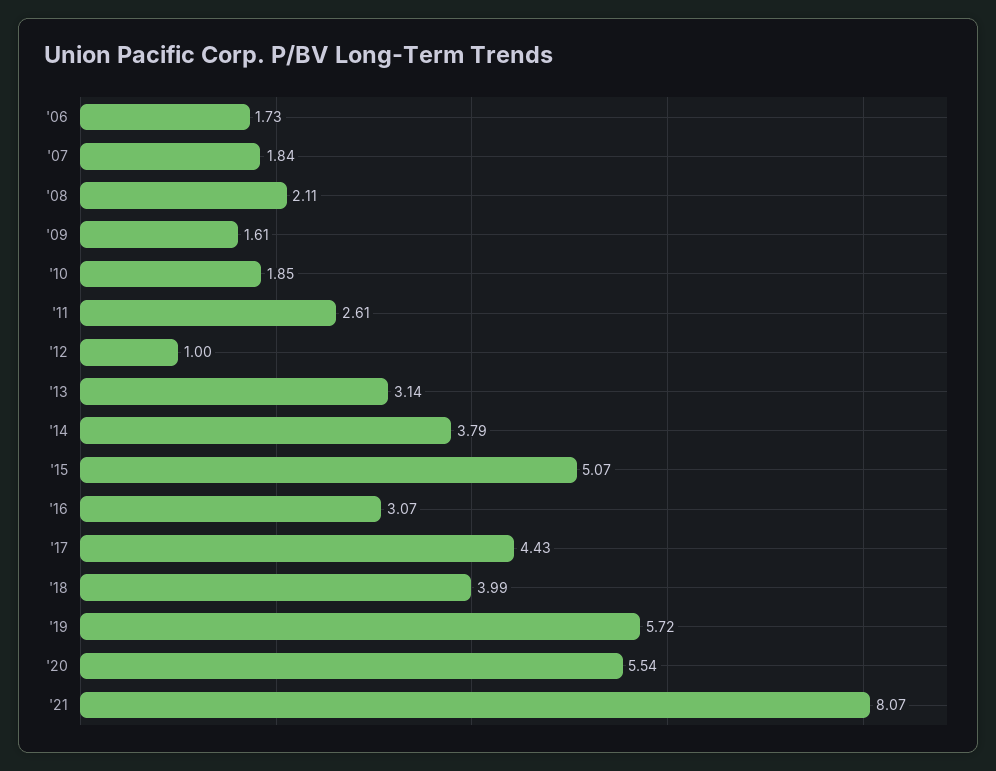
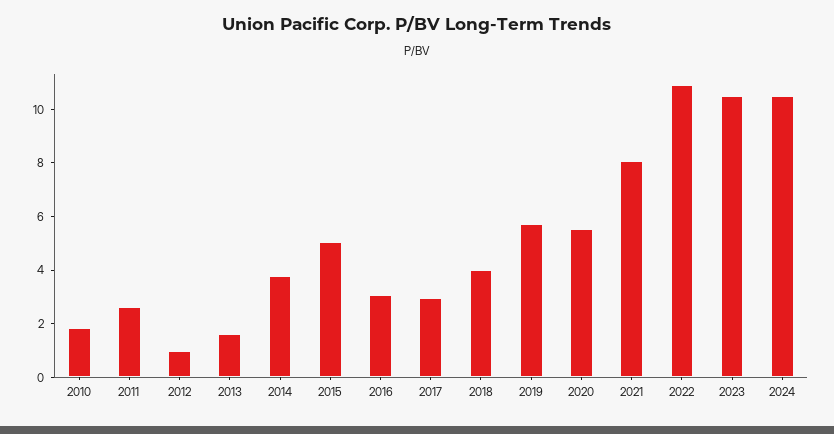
'06: 1.73 -> none
'07: 1.84 -> none
'08: 2.11 -> none
'09: 1.61 -> none
'13: 3.14 -> 1.5
'17: 4.43 -> 3
2022: none -> 11
2023: none -> 10.5
2024: none -> 10.5

